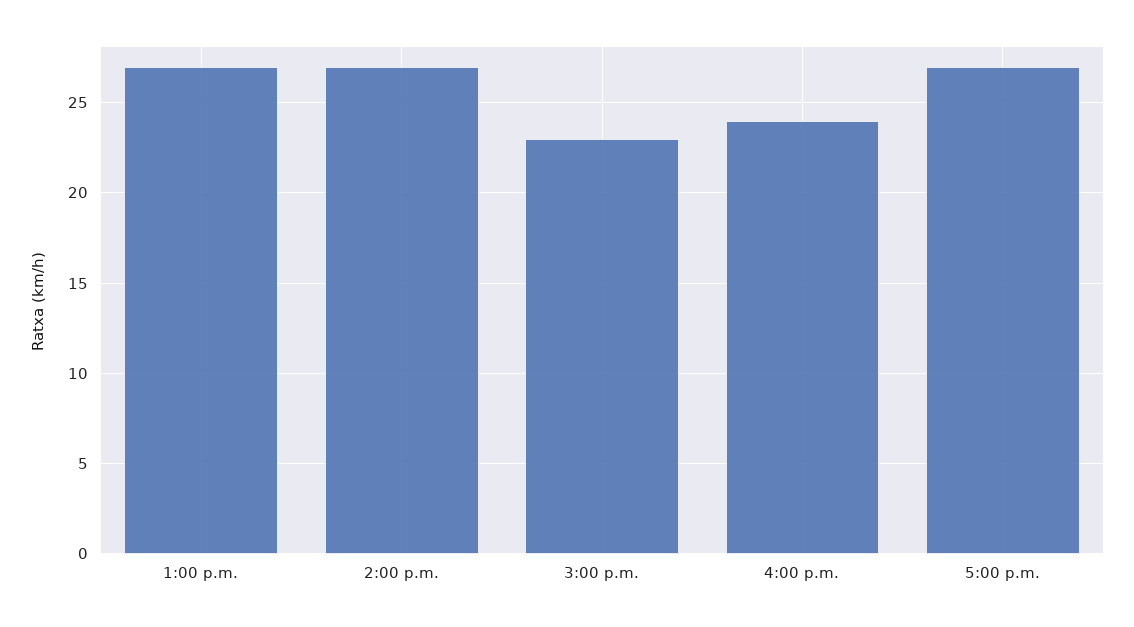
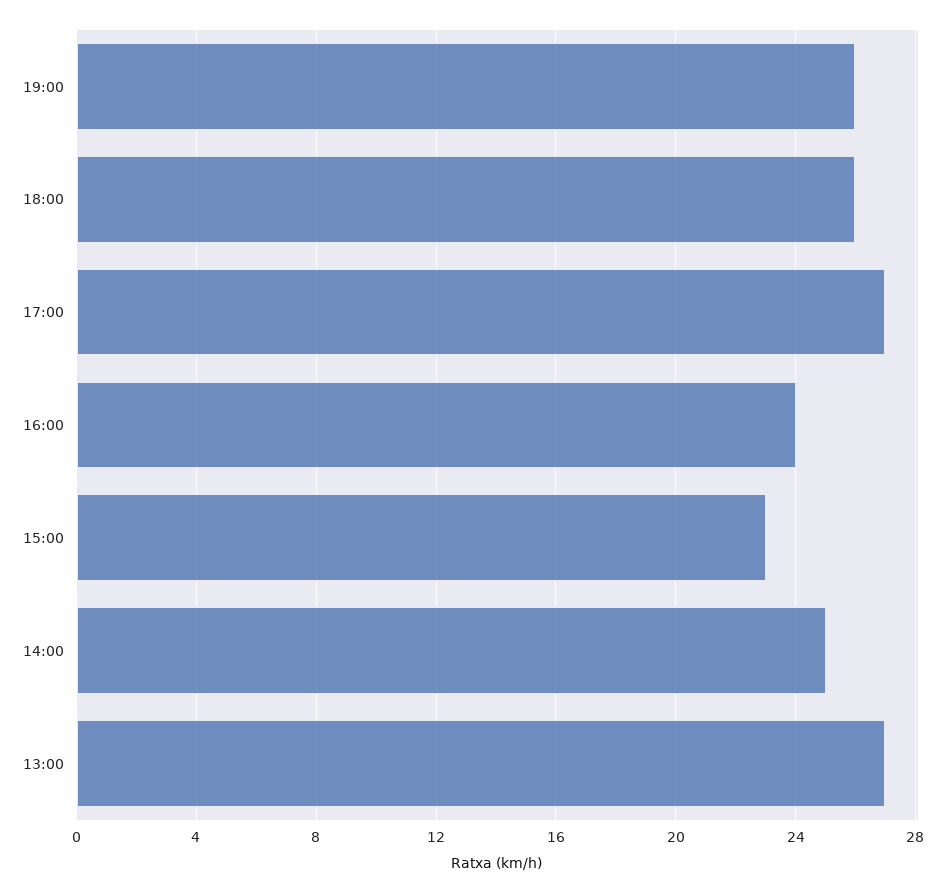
2:00 p.m.: 27 -> 25
19:00: none -> 26
18:00: none -> 26

